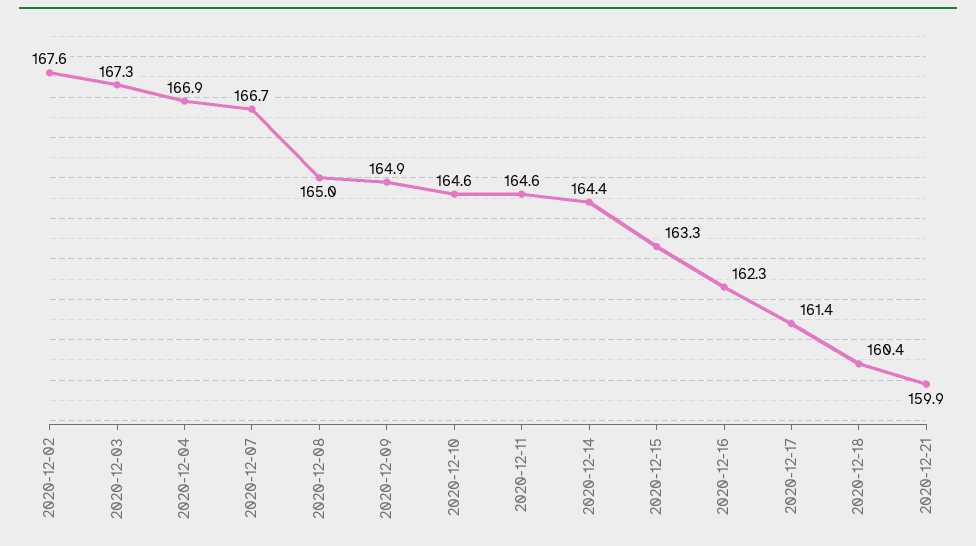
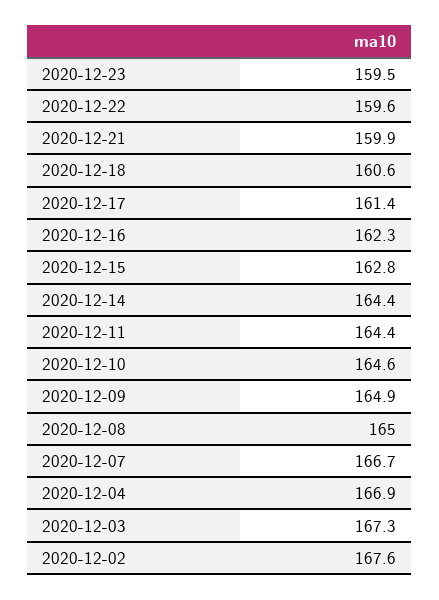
2020-12-11: 164.6 -> 164.4
2020-12-15: 163.3 -> 162.8
2020-12-18: 160.4 -> 160.6
2020-12-23: none -> 159.5
2020-12-22: none -> 159.6

